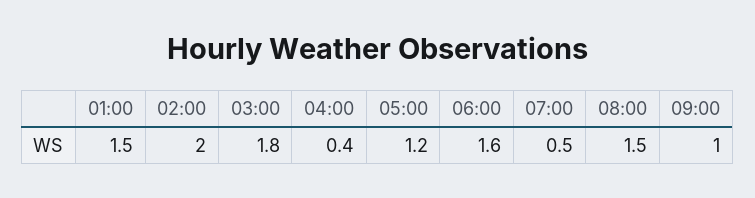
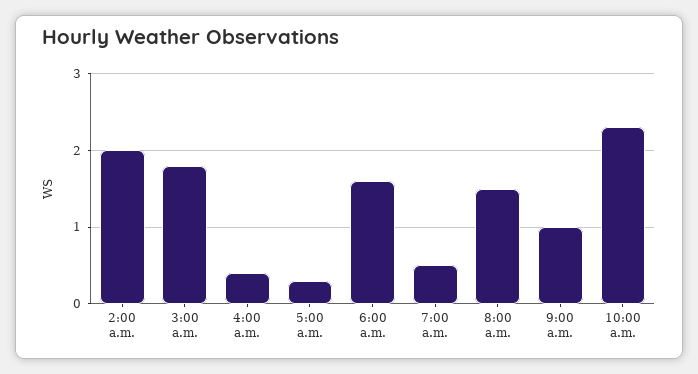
01:00: 1.5 -> none
05:00: 1.2 -> 0.3
10:00 a.m.: none -> 2.3

